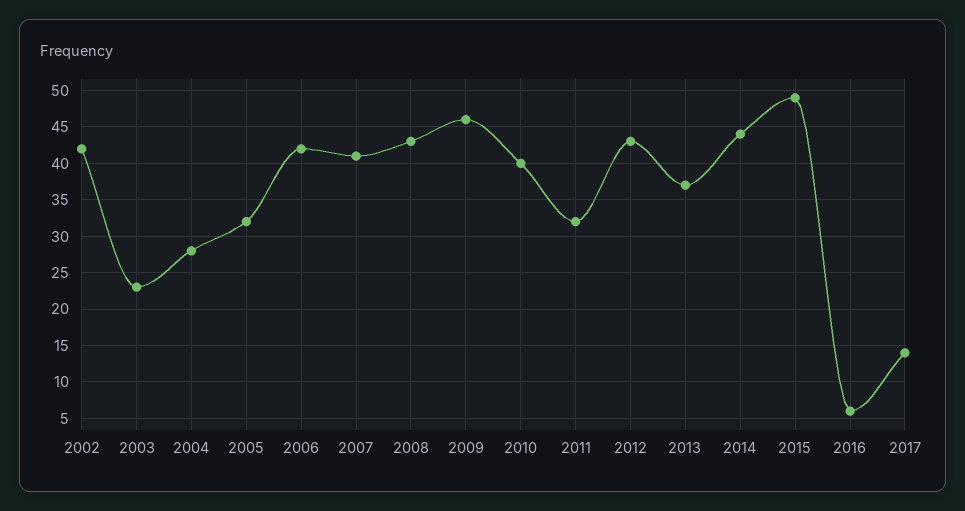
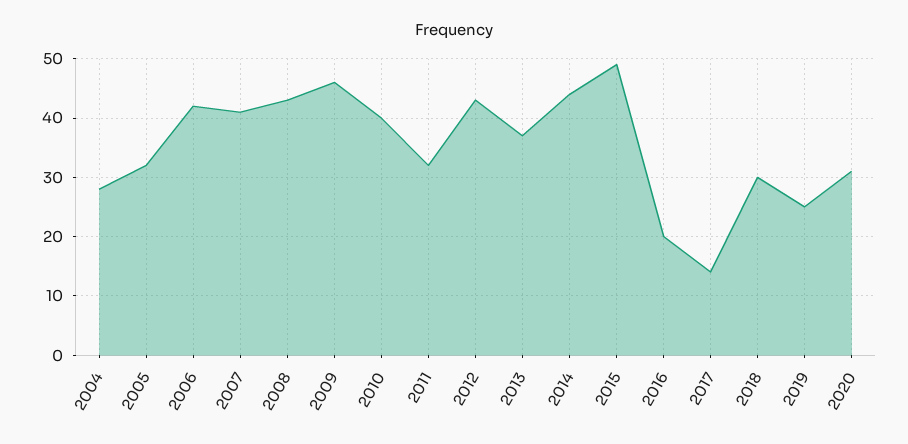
2002: 42 -> none
2003: 23 -> none
2016: 6 -> 20
2018: none -> 30
2019: none -> 25
2020: none -> 30

